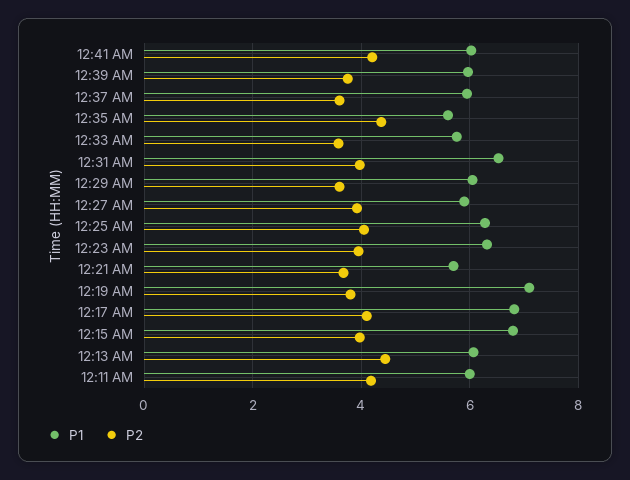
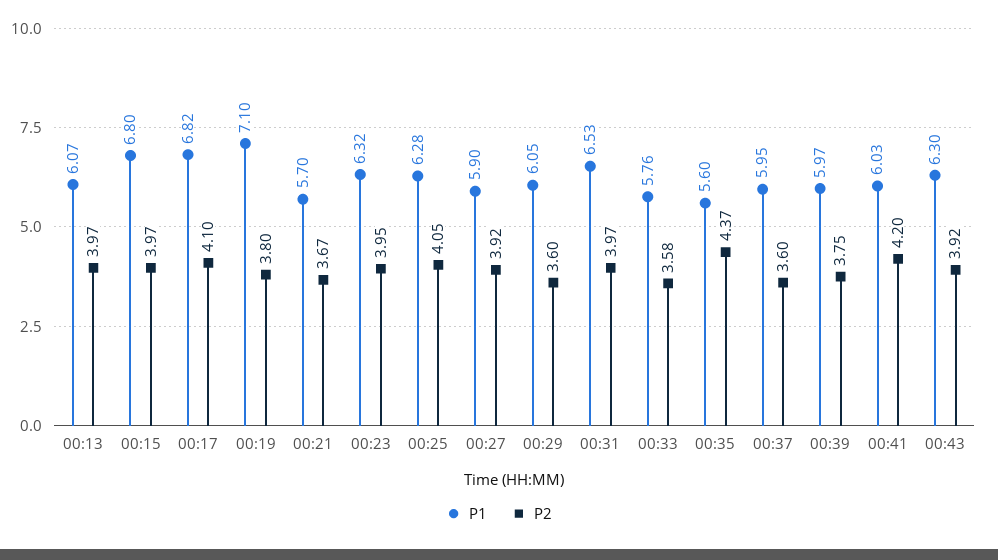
P2, 12:13 AM: 4.4 -> 3.97
P1, 12:11 AM: 6 -> none
P2, 12:11 AM: 4.2 -> none
P1, 00:43: none -> 6.3
P2, 00:43: none -> 3.92

